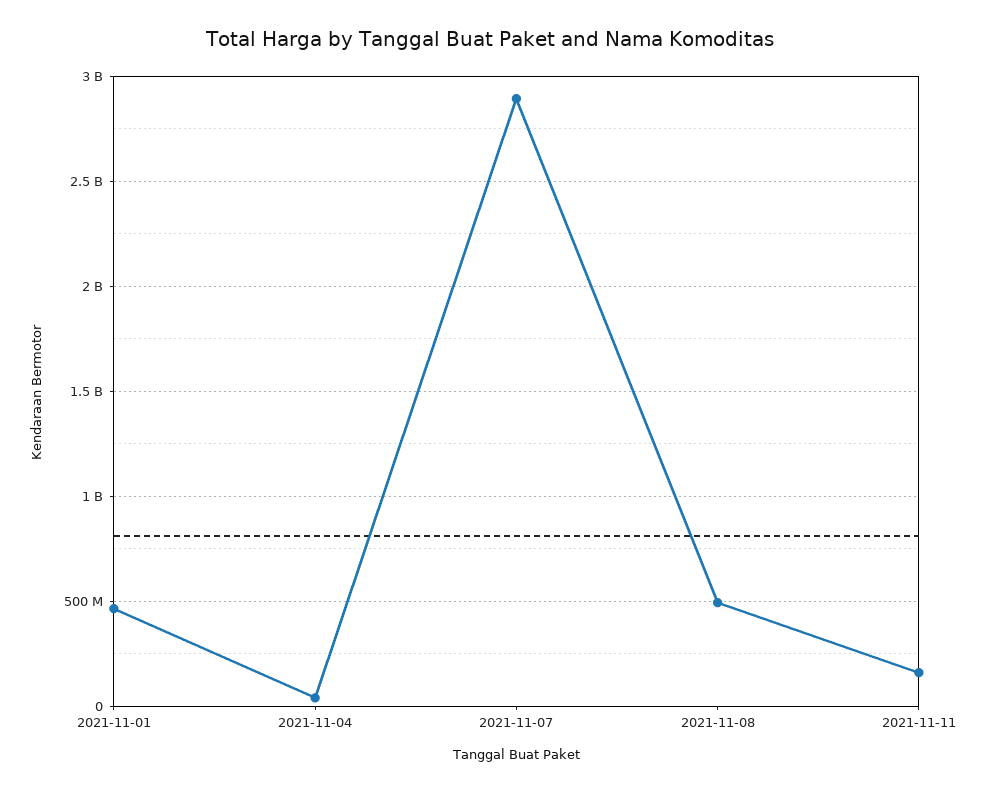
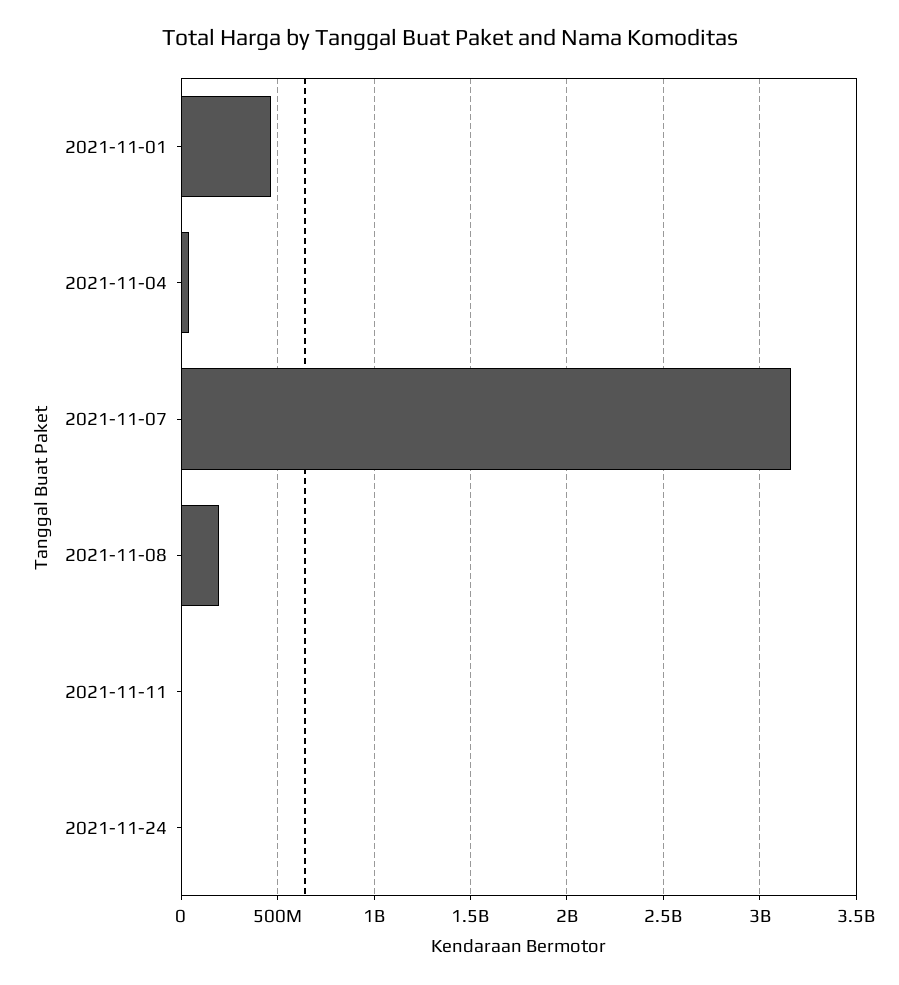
2021-11-07: 2900000000 -> 3150000000
2021-11-08: 500000000 -> 200000000
2021-11-11: 150000000 -> 0
2021-11-24: none -> 0

